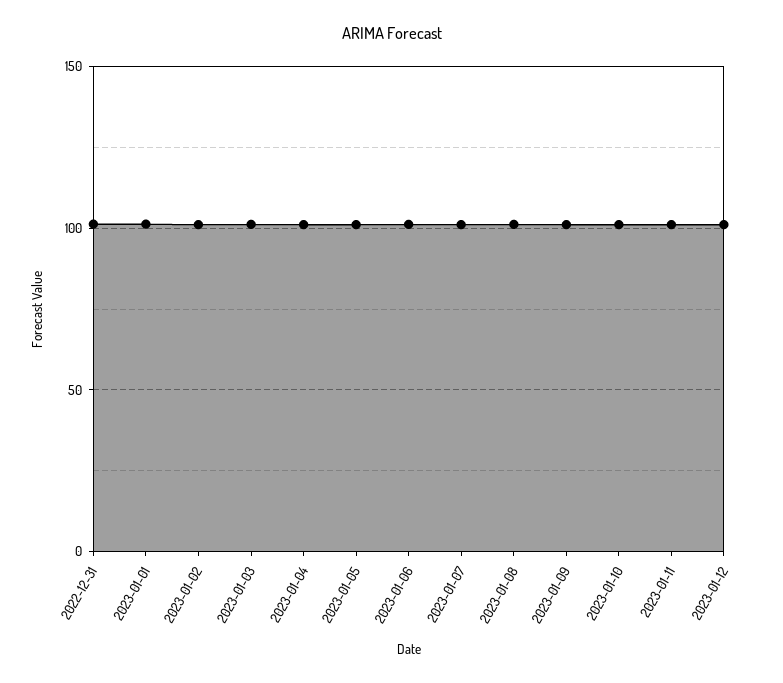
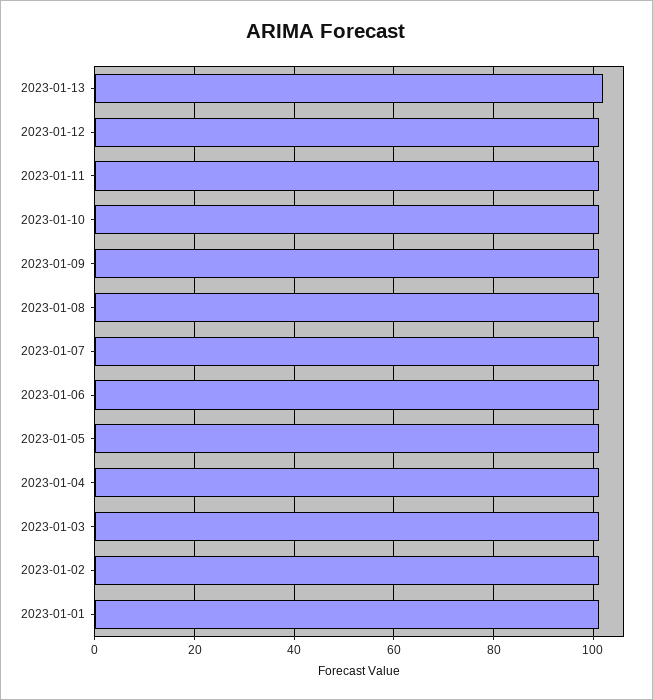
2022-12-31: 100 -> none
2023-01-13: none -> 102

